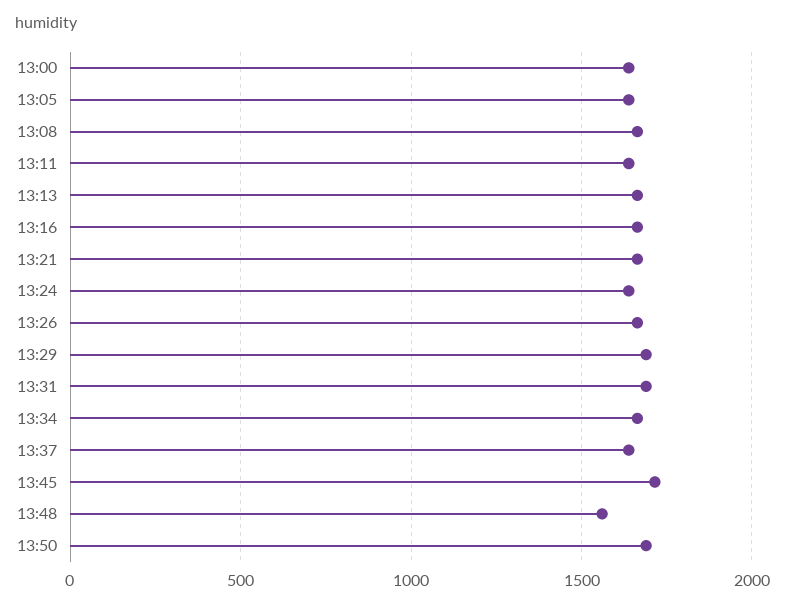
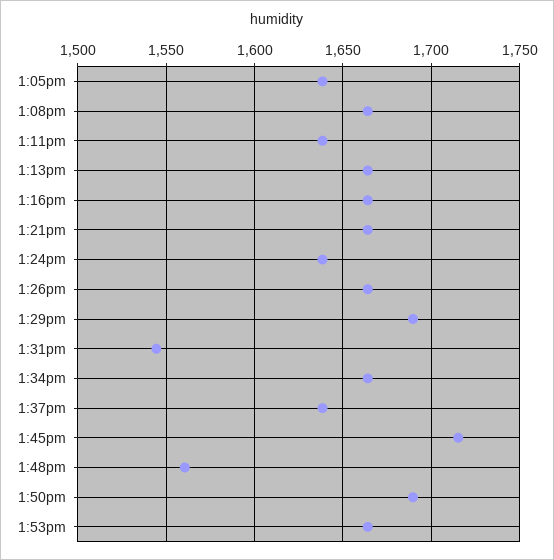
13:00: 1650 -> none
13:31: 1700 -> 1545
1:53pm: none -> 1665

